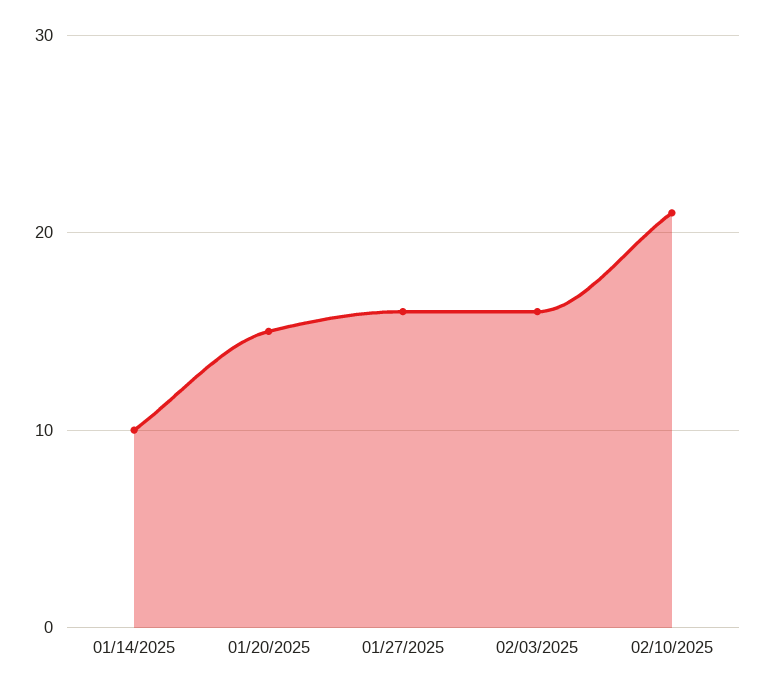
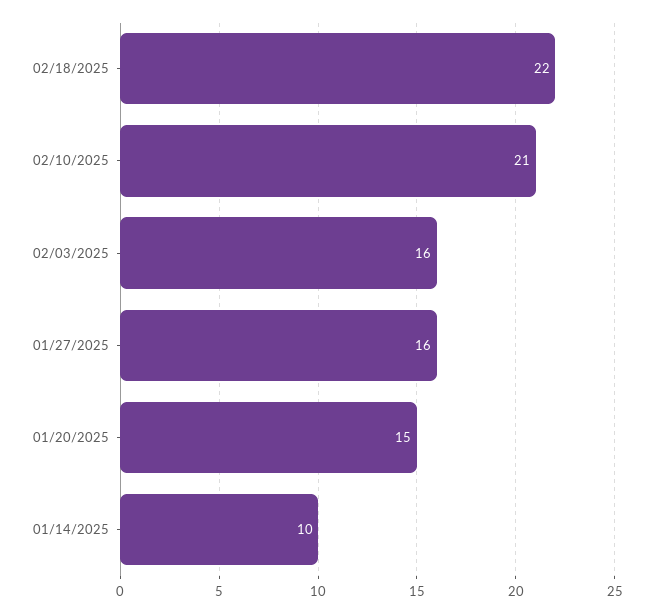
02/18/2025: none -> 22

